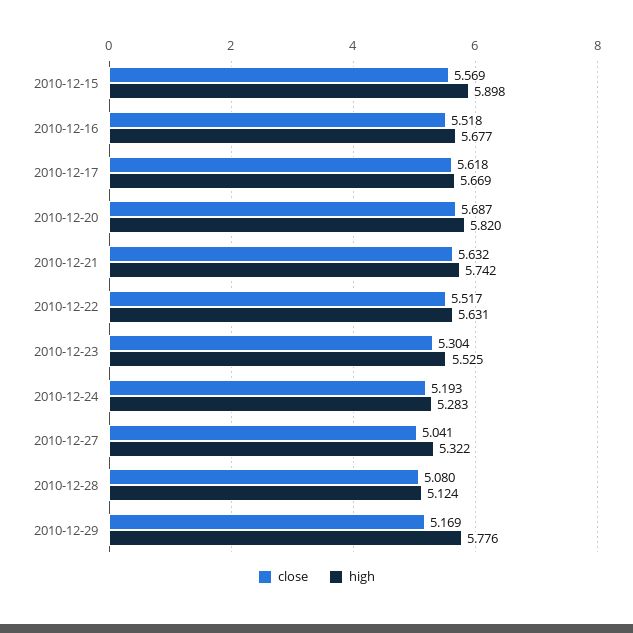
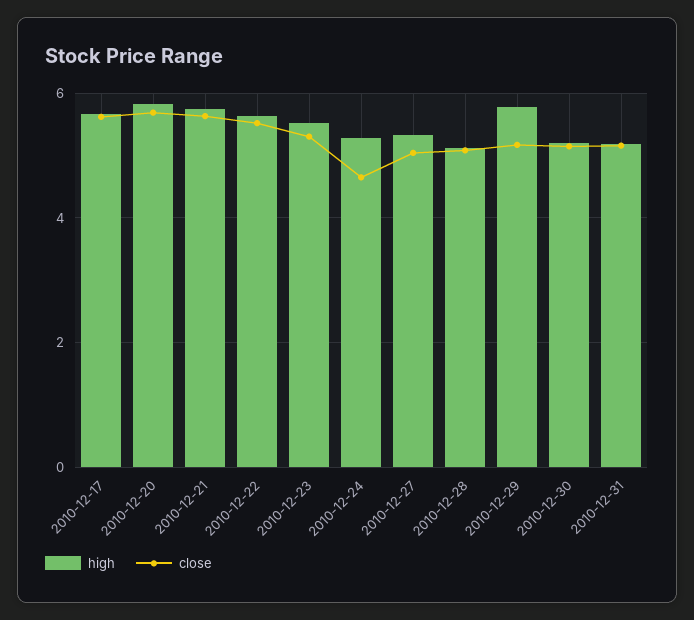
close, 2010-12-15: 5.569 -> none
high, 2010-12-15: 5.898 -> none
close, 2010-12-16: 5.518 -> none
high, 2010-12-16: 5.677 -> none
close, 2010-12-24: 5.193 -> 4.6
high, 2010-12-30: none -> 5.2
close, 2010-12-30: none -> 5.2
high, 2010-12-31: none -> 5.2
close, 2010-12-31: none -> 5.2

